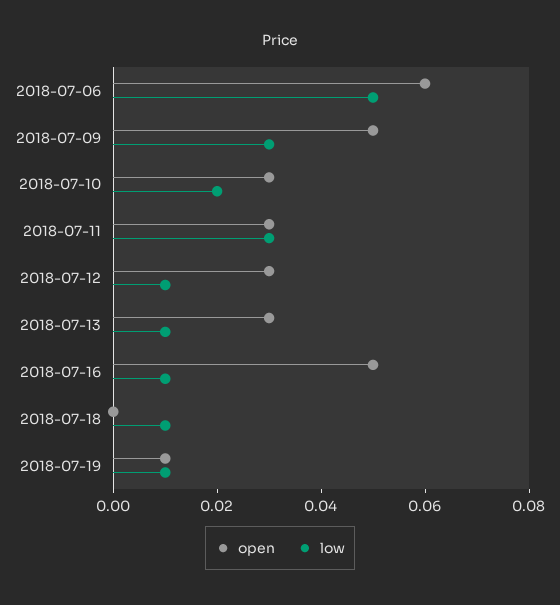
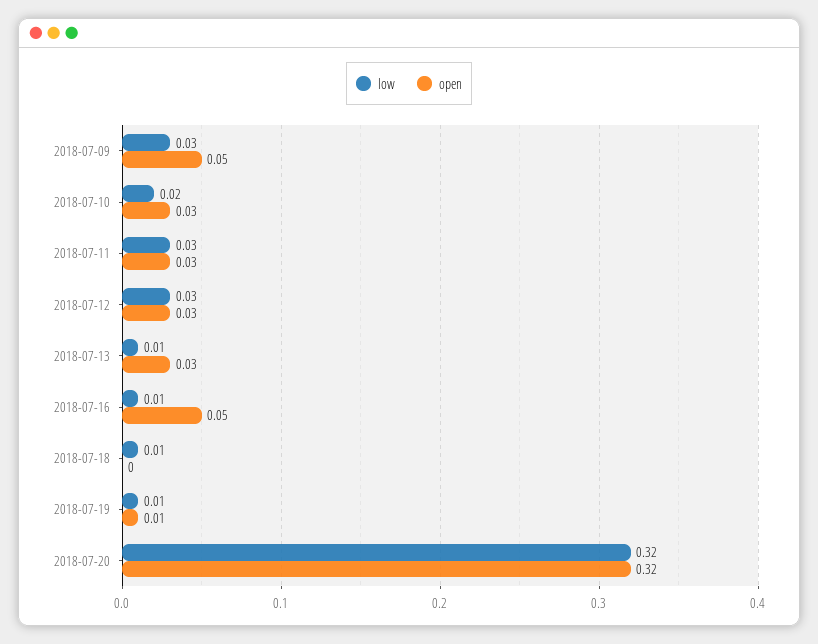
open, 2018-07-06: 0.06 -> none
low, 2018-07-06: 0.05 -> none
low, 2018-07-12: 0.01 -> 0.03
low, 2018-07-20: none -> 0.32
open, 2018-07-20: none -> 0.32

